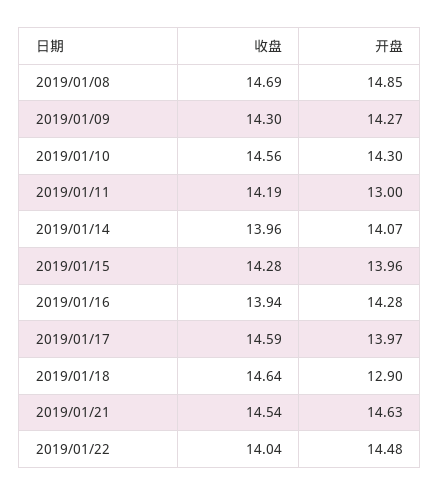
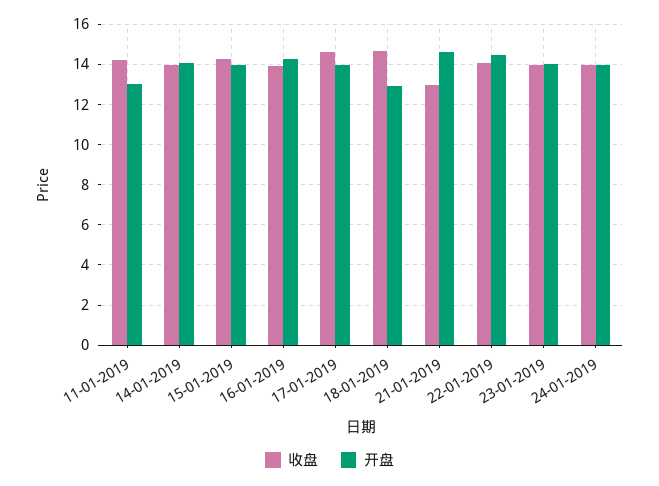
收盘, 2019/01/08: 14.69 -> none
开盘, 2019/01/08: 14.85 -> none
收盘, 2019/01/09: 14.3 -> none
开盘, 2019/01/09: 14.27 -> none
收盘, 2019/01/10: 14.56 -> none
开盘, 2019/01/10: 14.3 -> none
收盘, 2019/01/21: 14.54 -> 13
收盘, 23-01-2019: none -> 14
开盘, 23-01-2019: none -> 14
收盘, 24-01-2019: none -> 14
开盘, 24-01-2019: none -> 14

